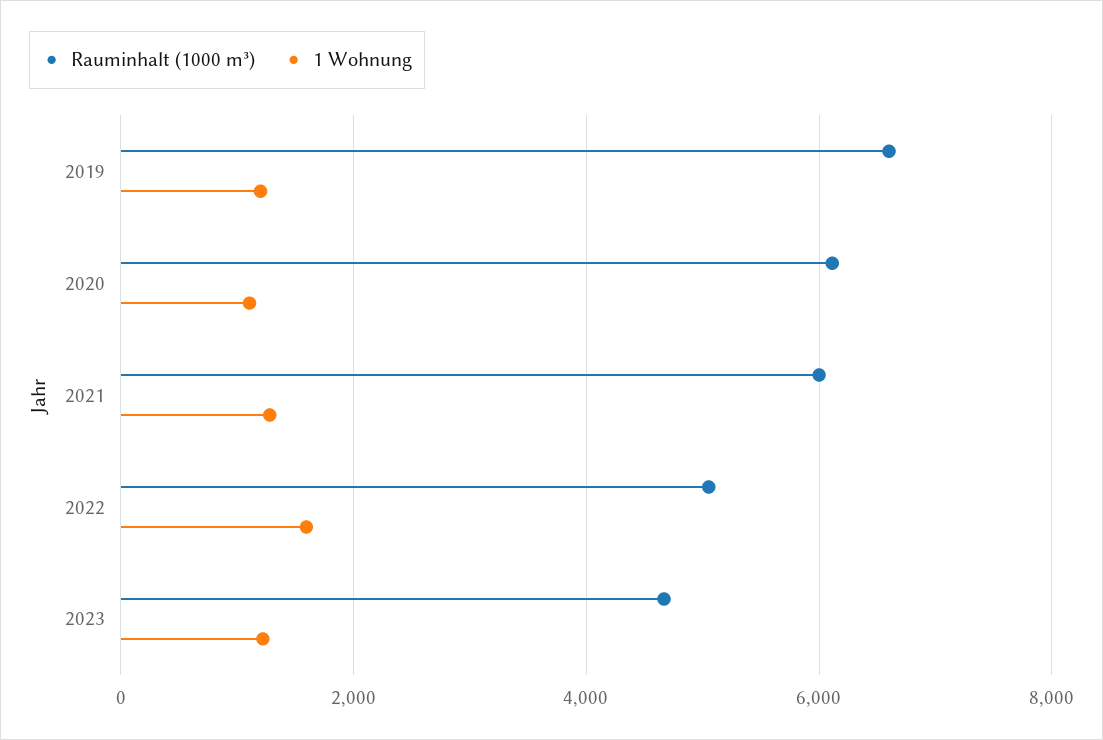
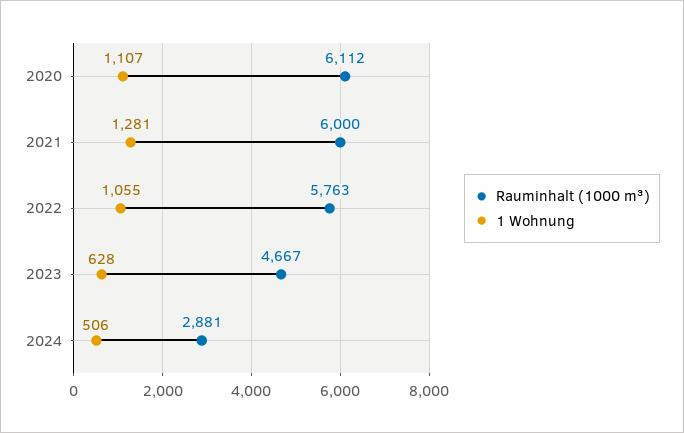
Rauminhalt (1000 m³), 2019: 6600 -> none
1 Wohnung, 2019: 1200 -> none
Rauminhalt (1000 m³), 2022: 5000 -> 5763
1 Wohnung, 2022: 1600 -> 1055
1 Wohnung, 2023: 1200 -> 628
Rauminhalt (1000 m³), 2024: none -> 2881
1 Wohnung, 2024: none -> 506

